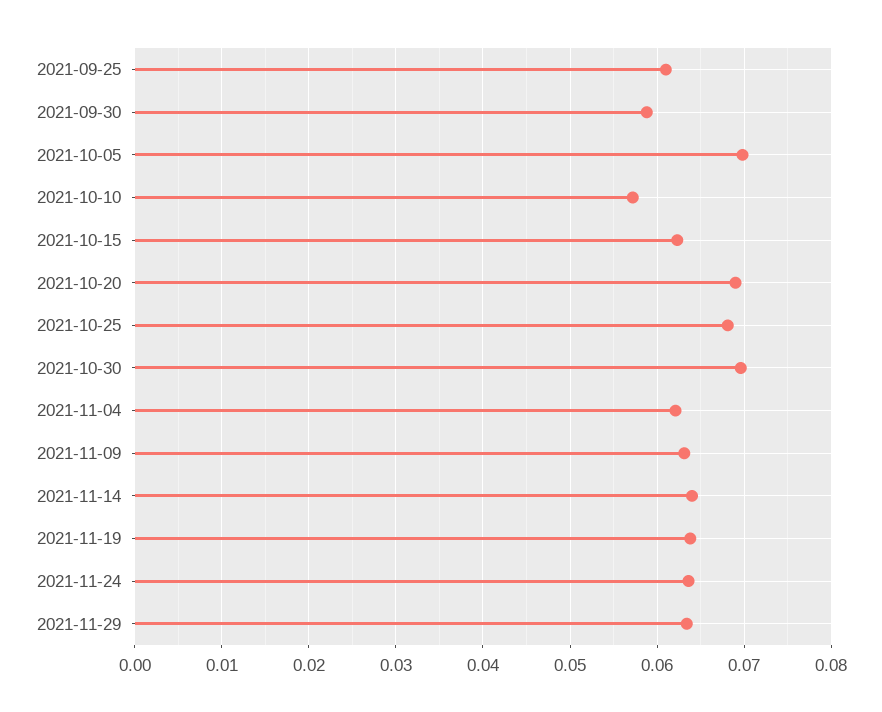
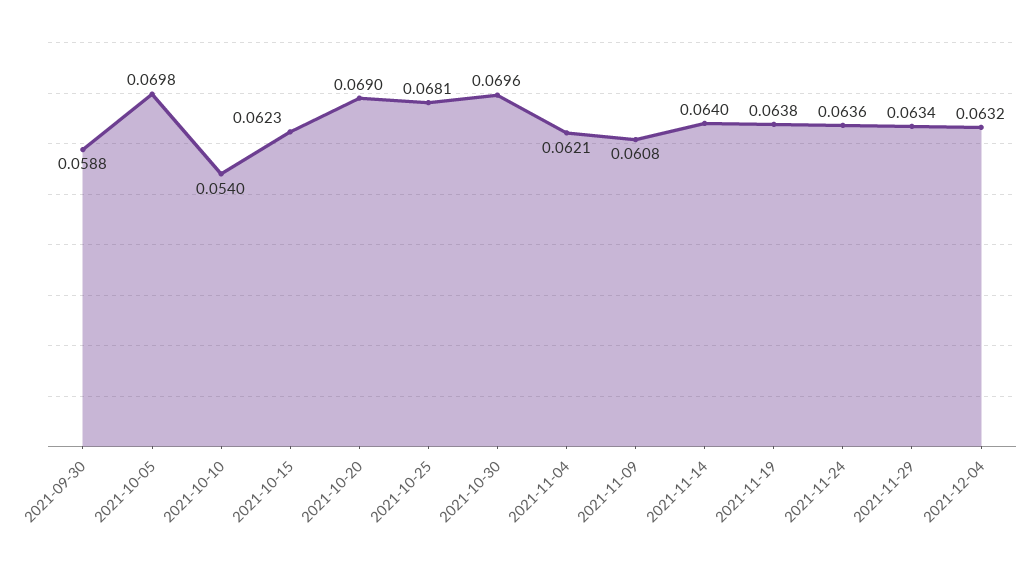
2021-09-25: 0.061 -> none
2021-10-10: 0.057 -> 0.054
2021-11-09: 0.063 -> 0.0608
2021-12-04: none -> 0.0632

